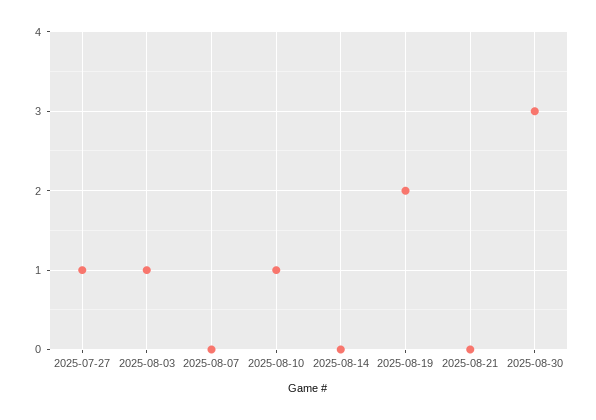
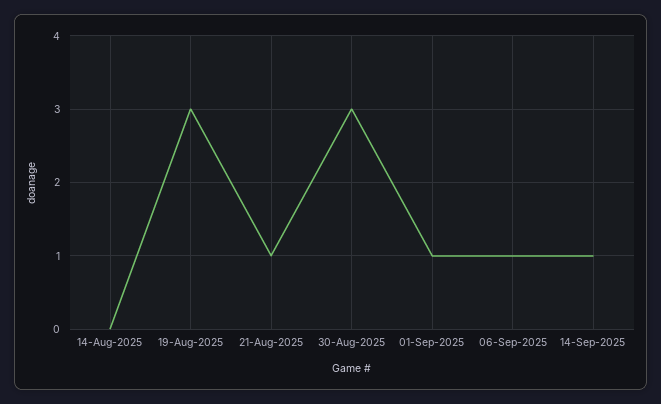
2025-07-27: 1 -> none
2025-08-03: 1 -> none
2025-08-07: 0 -> none
2025-08-10: 1 -> none
2025-08-19: 2 -> 3
2025-08-21: 0 -> 1
01-Sep-2025: none -> 1
06-Sep-2025: none -> 1
14-Sep-2025: none -> 1

